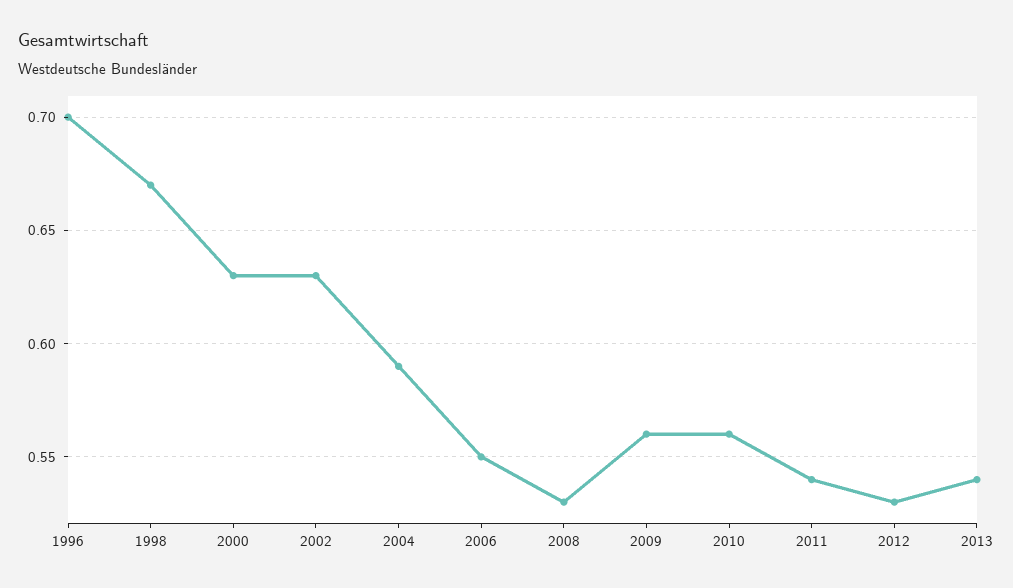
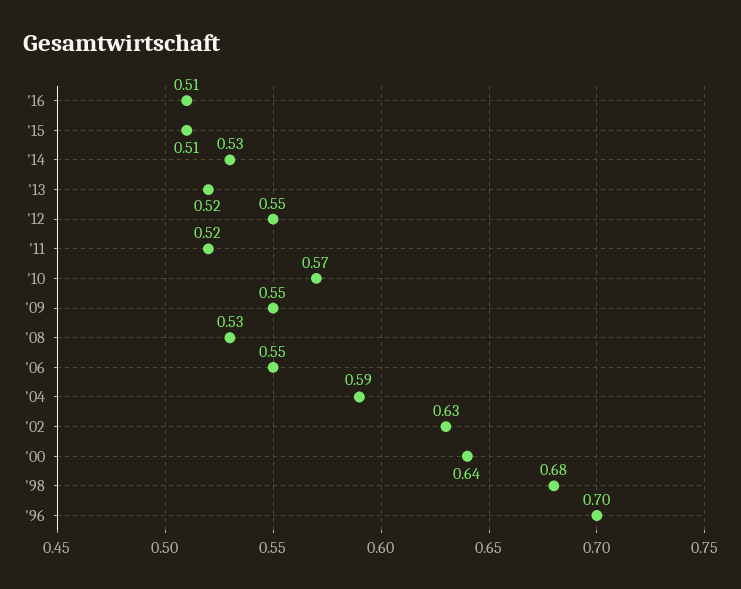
1998: 0.67 -> 0.68
2000: 0.63 -> 0.64
2009: 0.56 -> 0.55
2010: 0.56 -> 0.57
2011: 0.54 -> 0.52
2012: 0.53 -> 0.55
2013: 0.54 -> 0.52
'16: none -> 0.51
'15: none -> 0.51
'14: none -> 0.53

